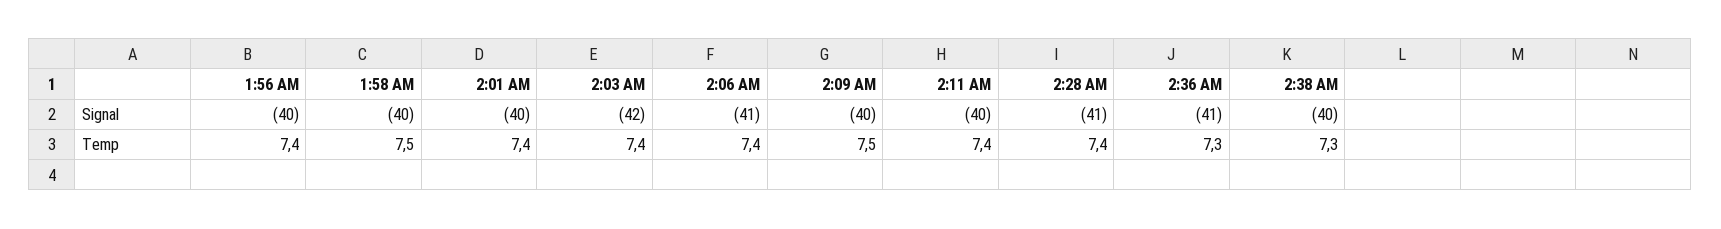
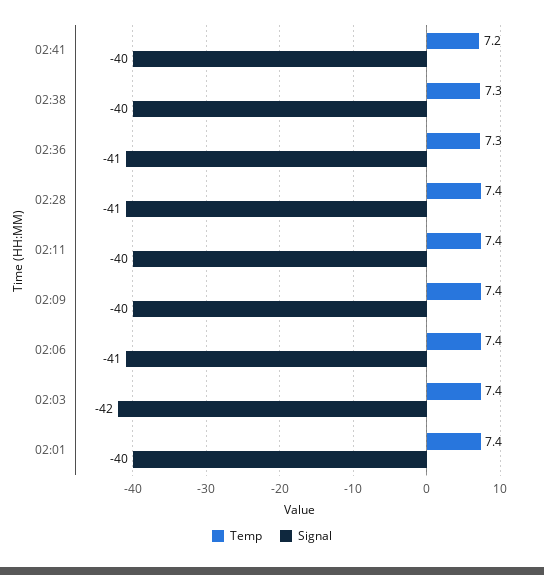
Signal, 1:56 AM: -40 -> none
Signal, 1:58 AM: -40 -> none
Temp, 1:56 AM: 7.4 -> none
Temp, 1:58 AM: 7.5 -> none
Temp, 2:09 AM: 7.5 -> 7.4
Temp, 02:41: none -> 7.2
Signal, 02:41: none -> -40

